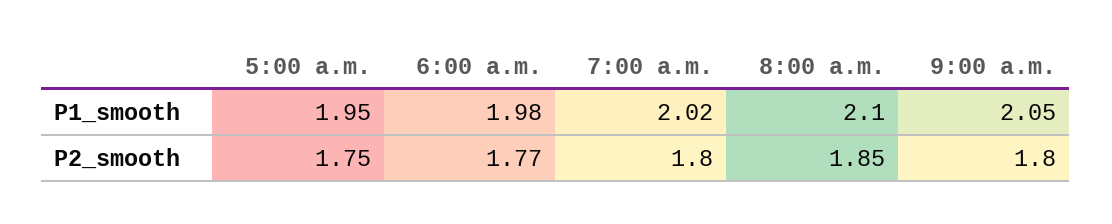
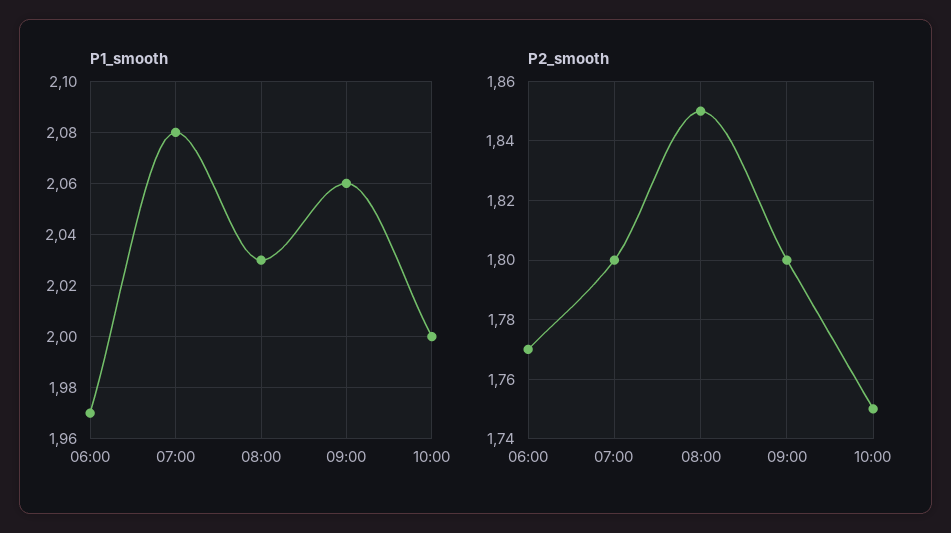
P1_smooth, 5:00 a.m.: 1.95 -> none
P1_smooth, 6:00 a.m.: 1.98 -> 1.97
P1_smooth, 7:00 a.m.: 2.02 -> 2.08
P1_smooth, 8:00 a.m.: 2.1 -> 2.03
P1_smooth, 9:00 a.m.: 2.05 -> 2.06
P2_smooth, 5:00 a.m.: 1.75 -> none
P1_smooth, 10:00: none -> 2
P2_smooth, 10:00: none -> 1.75

